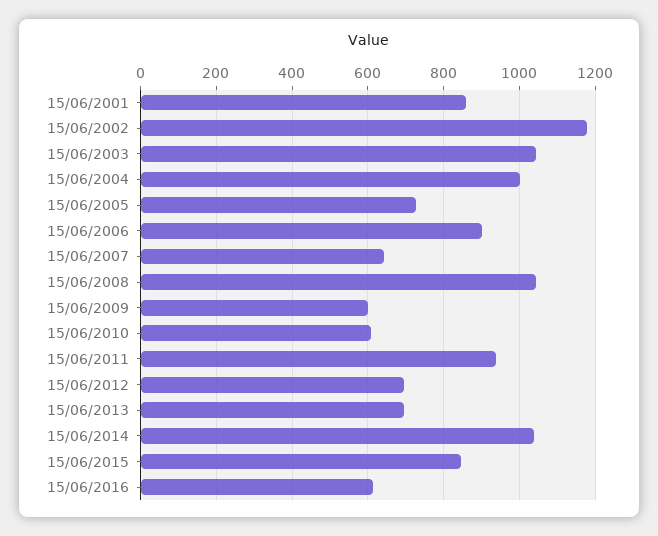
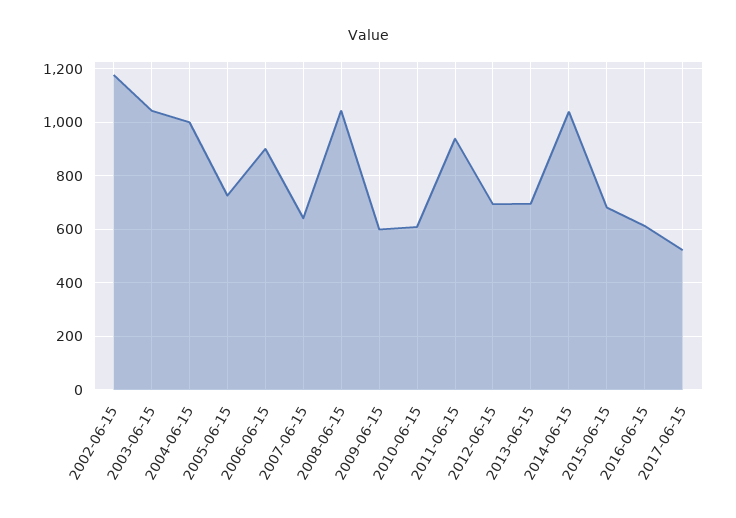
15/06/2001: 860 -> none
15/06/2015: 840 -> 675
2017-06-15: none -> 525

